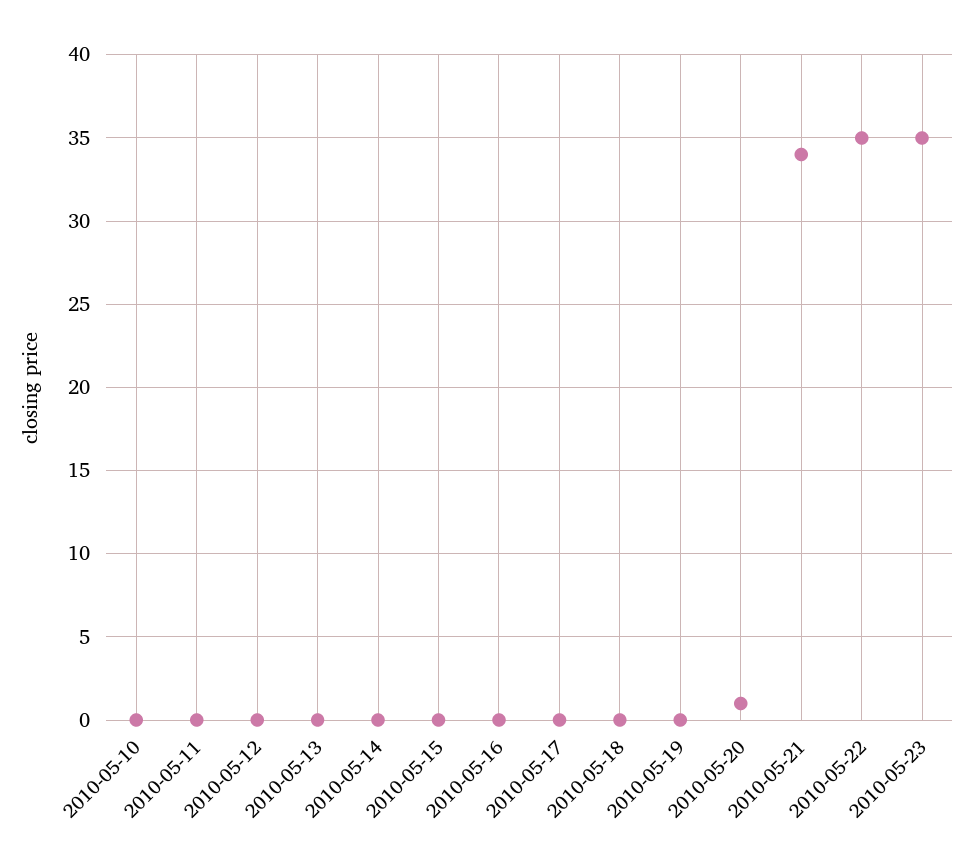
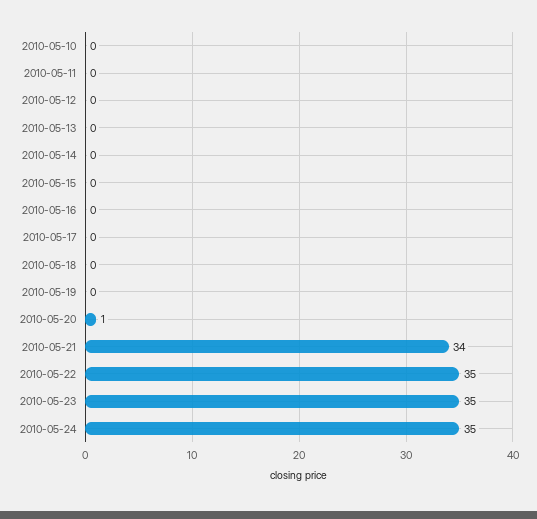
2010-05-24: none -> 35

